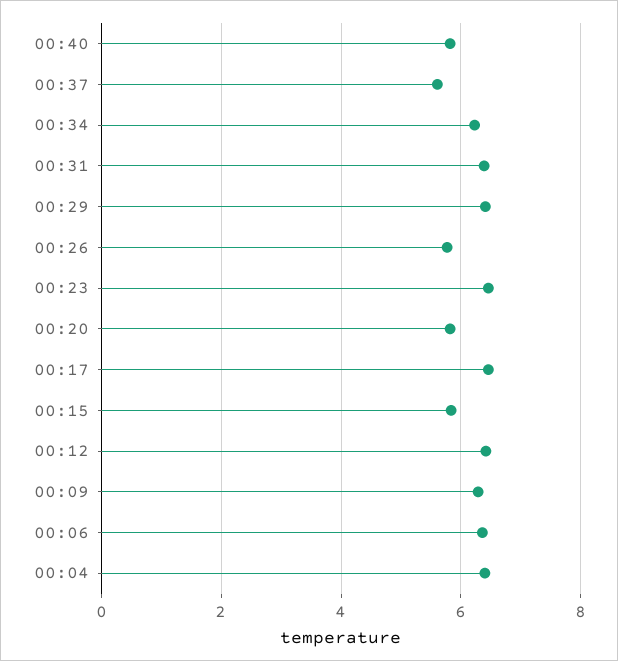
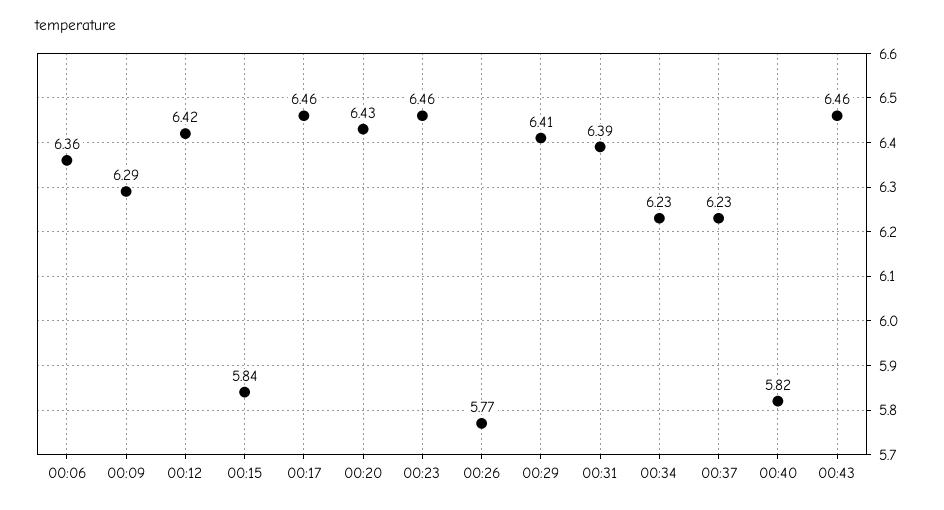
00:37: 5.6 -> 6.23
00:20: 5.8 -> 6.43
00:04: 6.4 -> none
00:43: none -> 6.46

